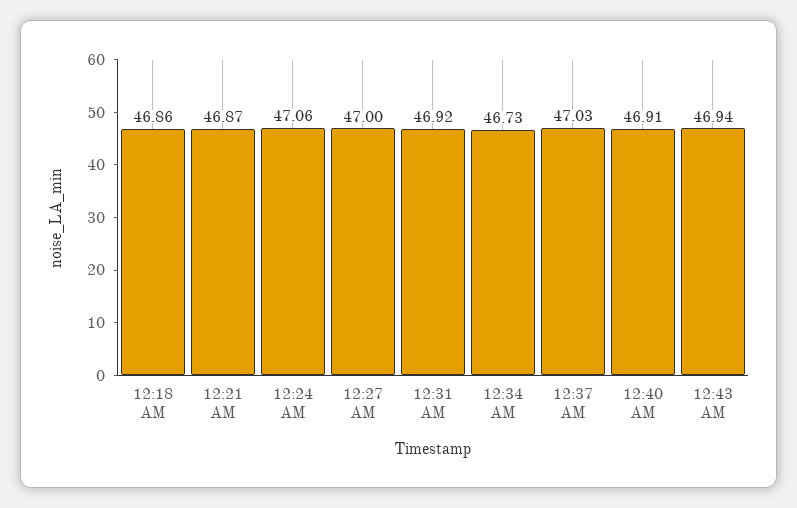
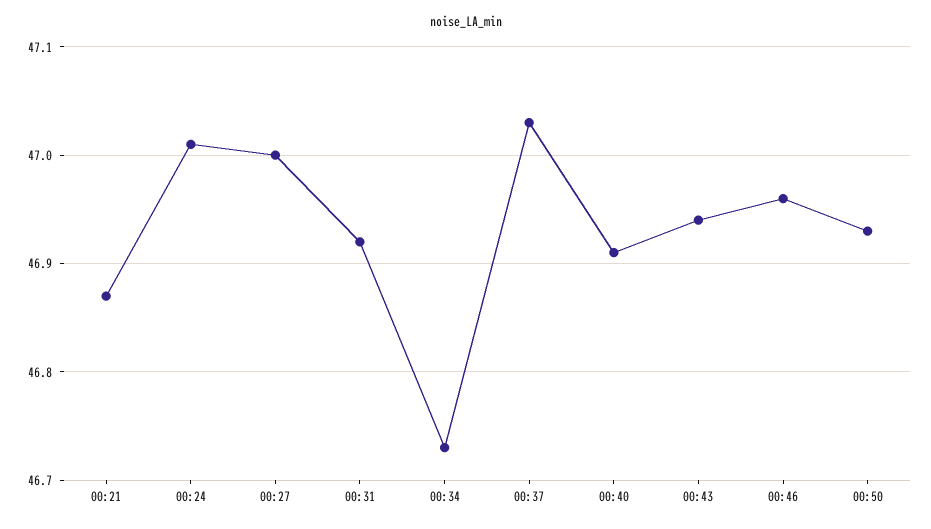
12:18 AM: 46.86 -> none
12:24 AM: 47.06 -> 47.01
00:46: none -> 46.96
00:50: none -> 46.93

